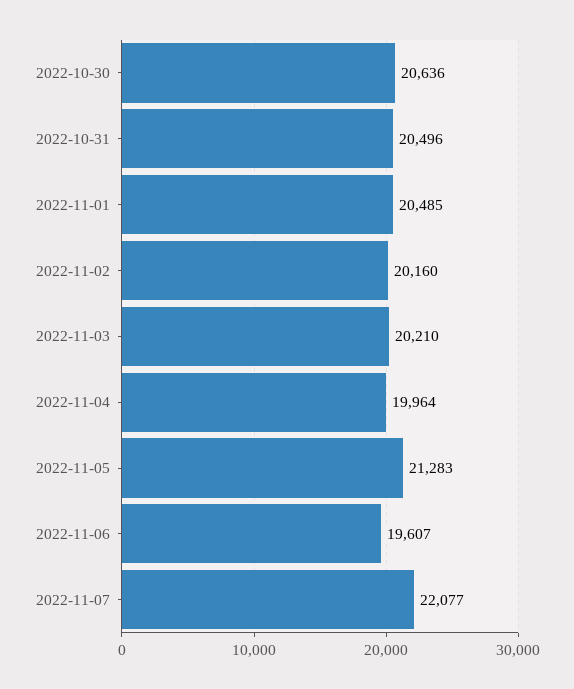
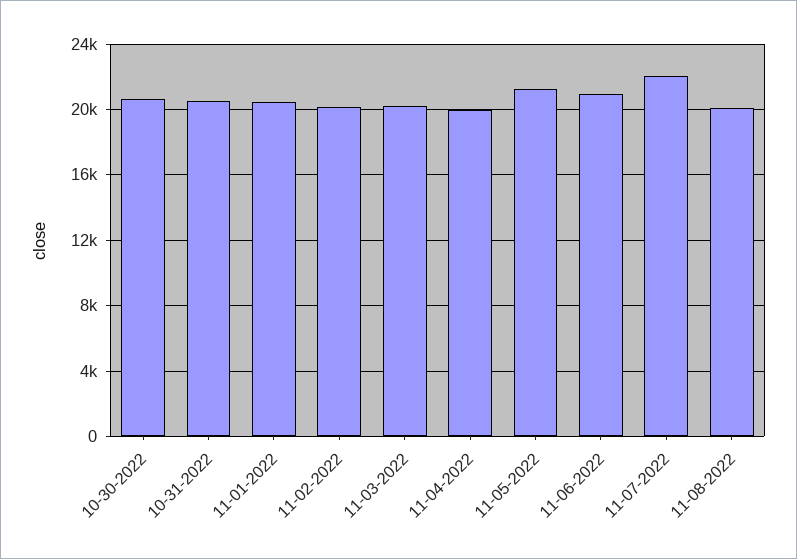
2022-11-06: 19607 -> 21000
11-08-2022: none -> 20000

